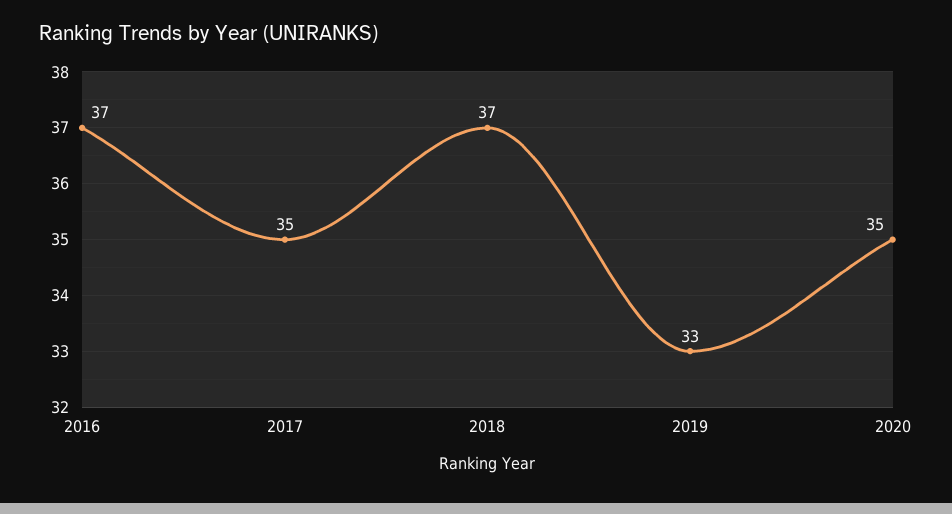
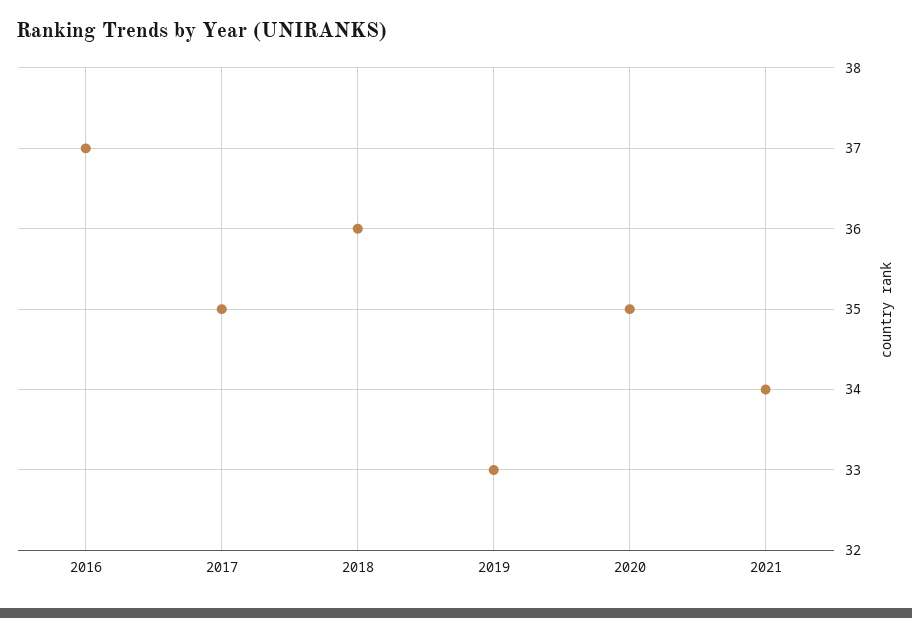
2018: 37 -> 36
2021: none -> 34

